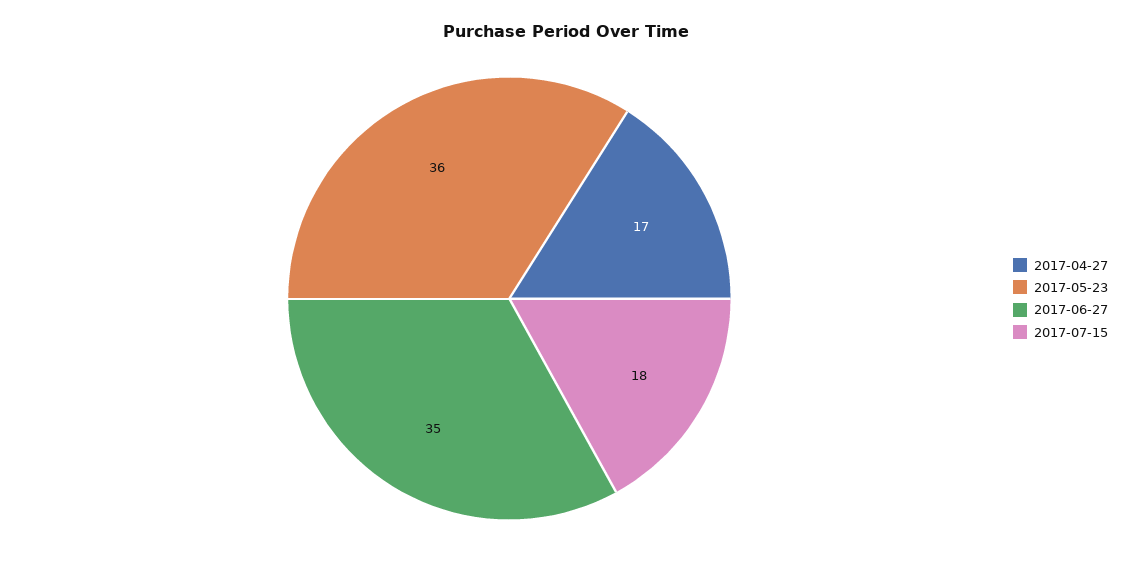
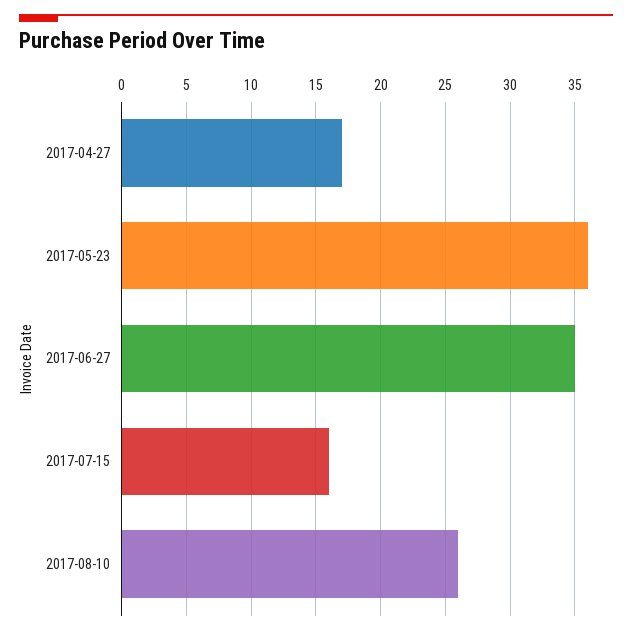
2017-07-15: 18 -> 16
2017-08-10: none -> 26

